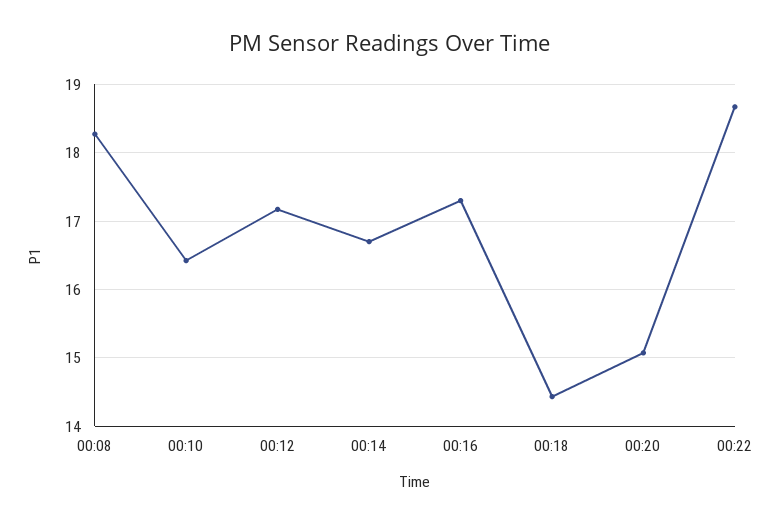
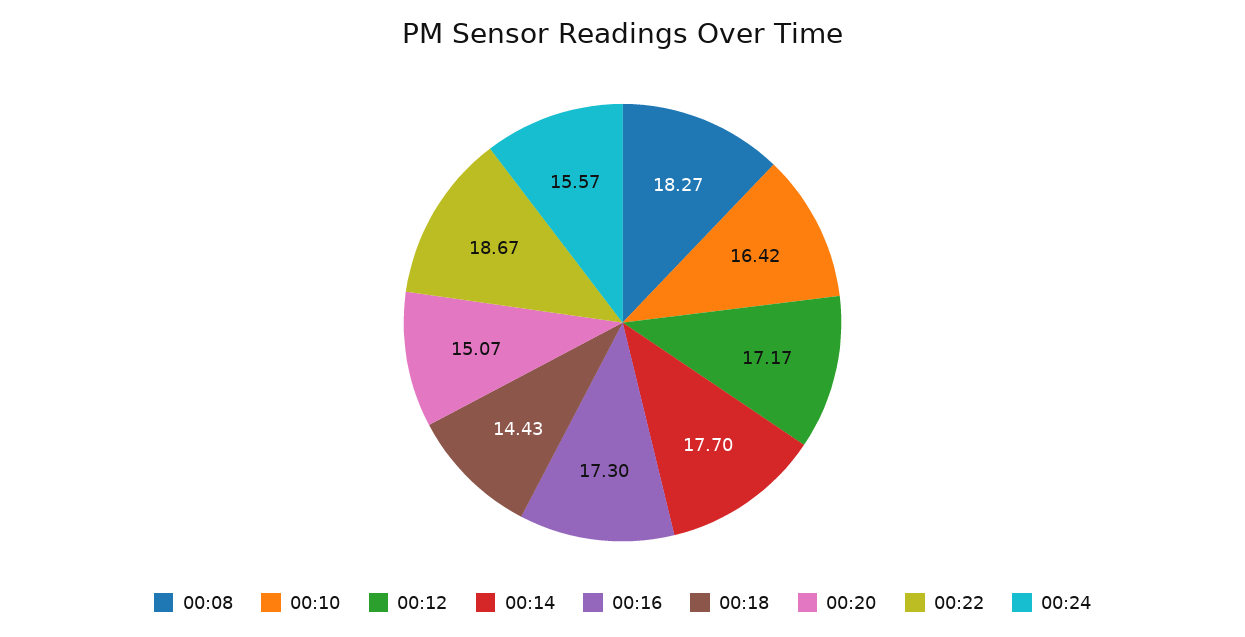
00:14: 16.7 -> 17.7
00:24: none -> 15.57

